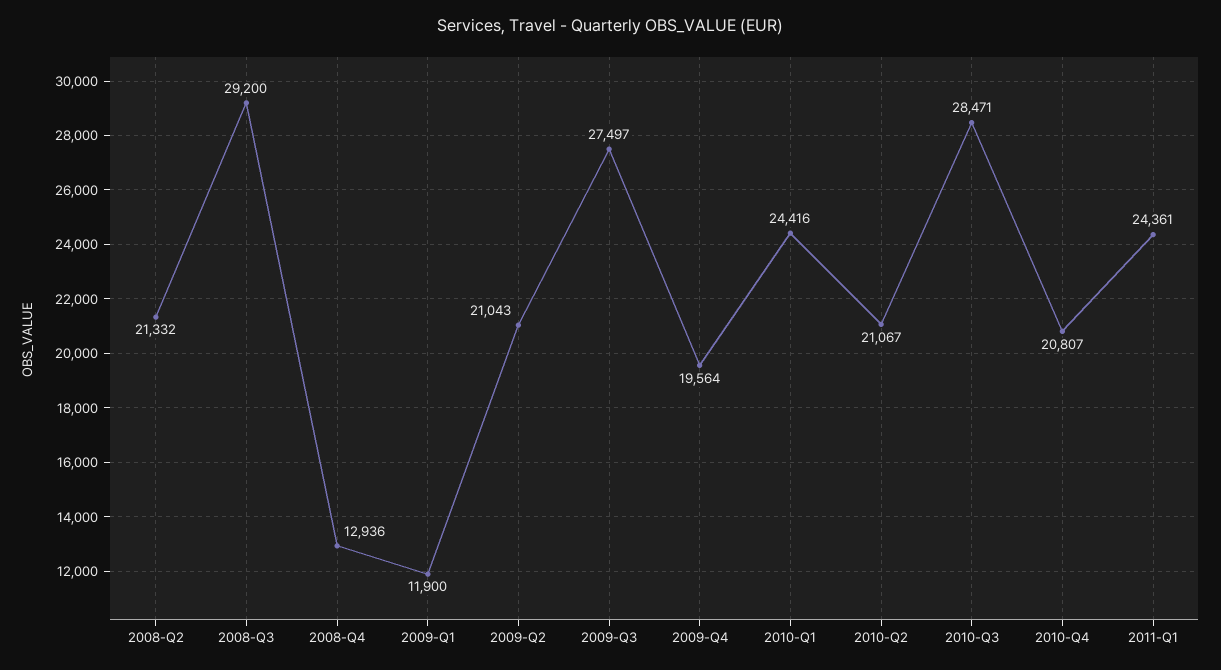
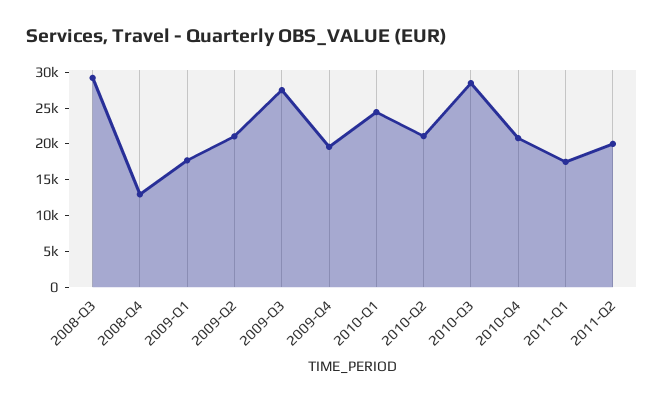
2008-Q2: 21332 -> none
2009-Q1: 11900 -> 17500
2011-Q1: 24361 -> 17500
2011-Q2: none -> 20000

